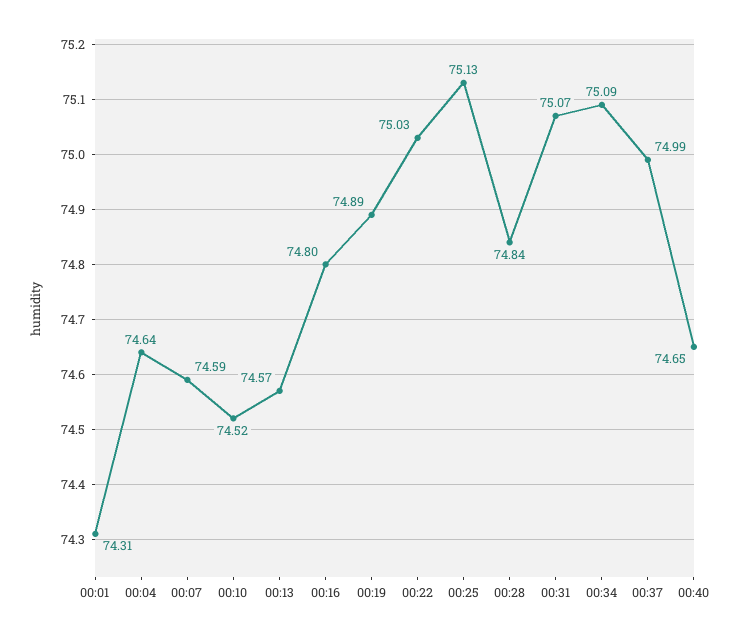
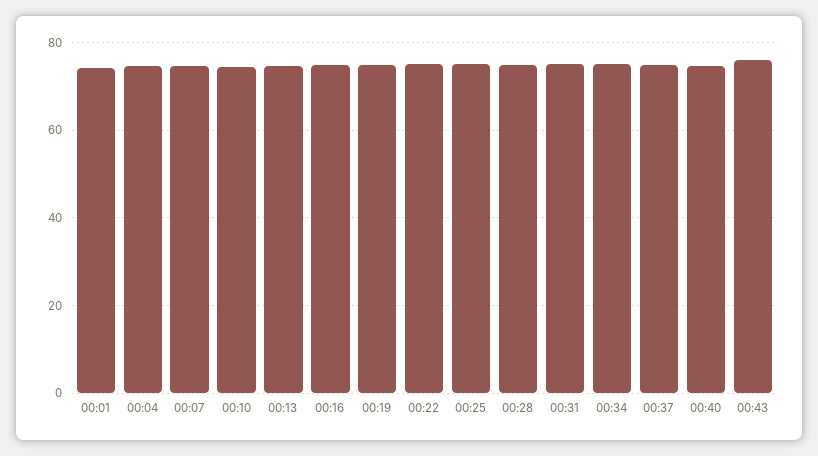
00:43: none -> 76

